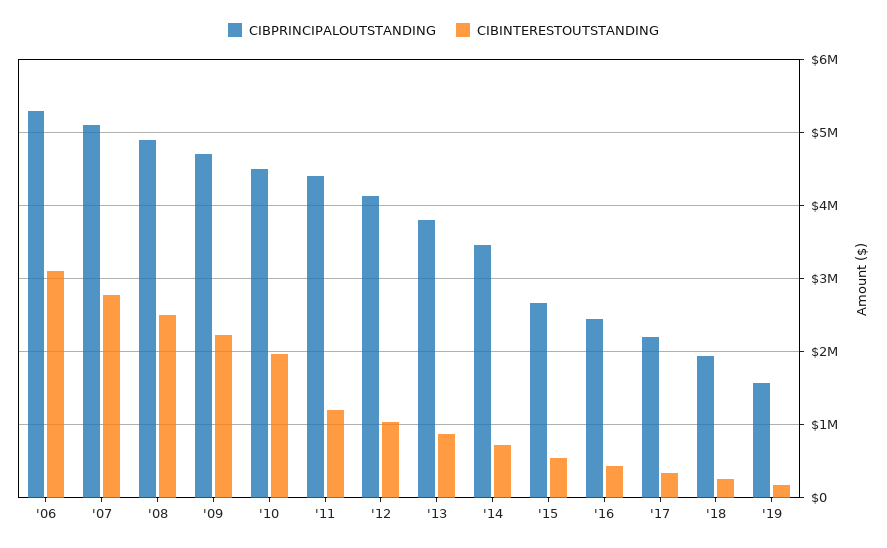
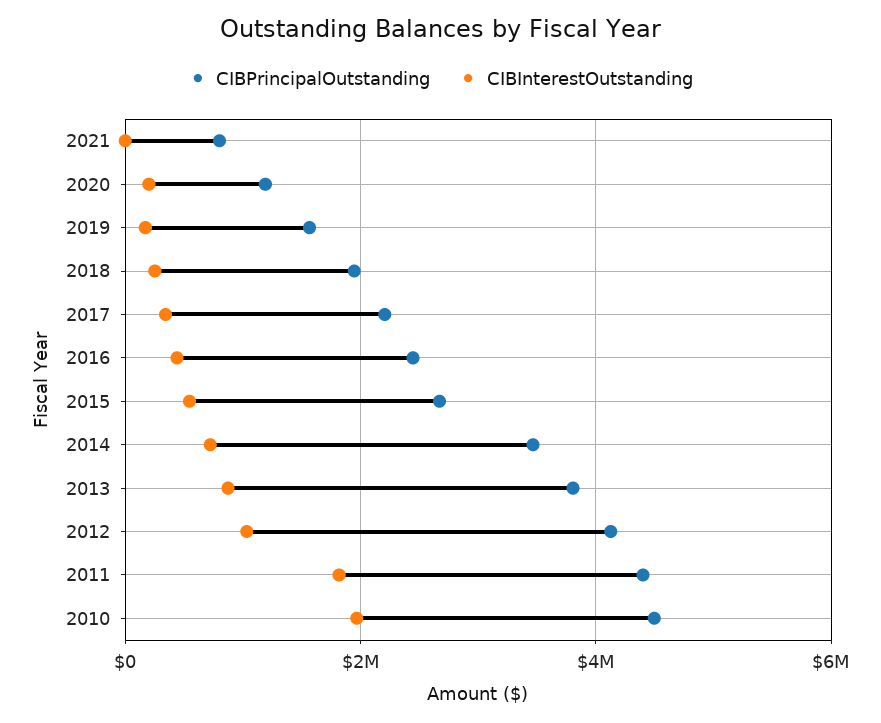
CIBPRINCIPALOUTSTANDING, '06: 5300000 -> none
CIBINTERESTOUTSTANDING, '06: 3100000 -> none
CIBPRINCIPALOUTSTANDING, '07: 5100000 -> none
CIBINTERESTOUTSTANDING, '07: 2800000 -> none
CIBPRINCIPALOUTSTANDING, '08: 4900000 -> none
CIBINTERESTOUTSTANDING, '08: 2500000 -> none
CIBPRINCIPALOUTSTANDING, '09: 4700000 -> none
CIBINTERESTOUTSTANDING, '09: 2200000 -> none
CIBINTERESTOUTSTANDING, '11: 1200000 -> 1800000
CIBPRINCIPALOUTSTANDING, 2021: none -> 800000
CIBINTERESTOUTSTANDING, 2021: none -> 0
CIBPRINCIPALOUTSTANDING, 2020: none -> 1200000
CIBINTERESTOUTSTANDING, 2020: none -> 200000

